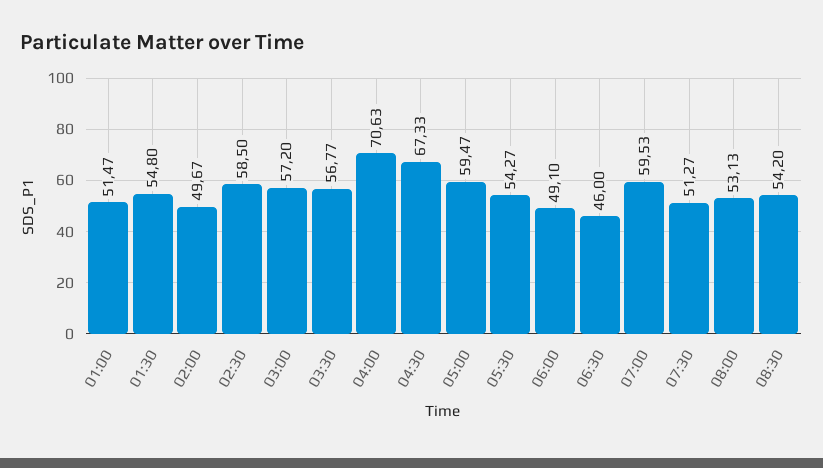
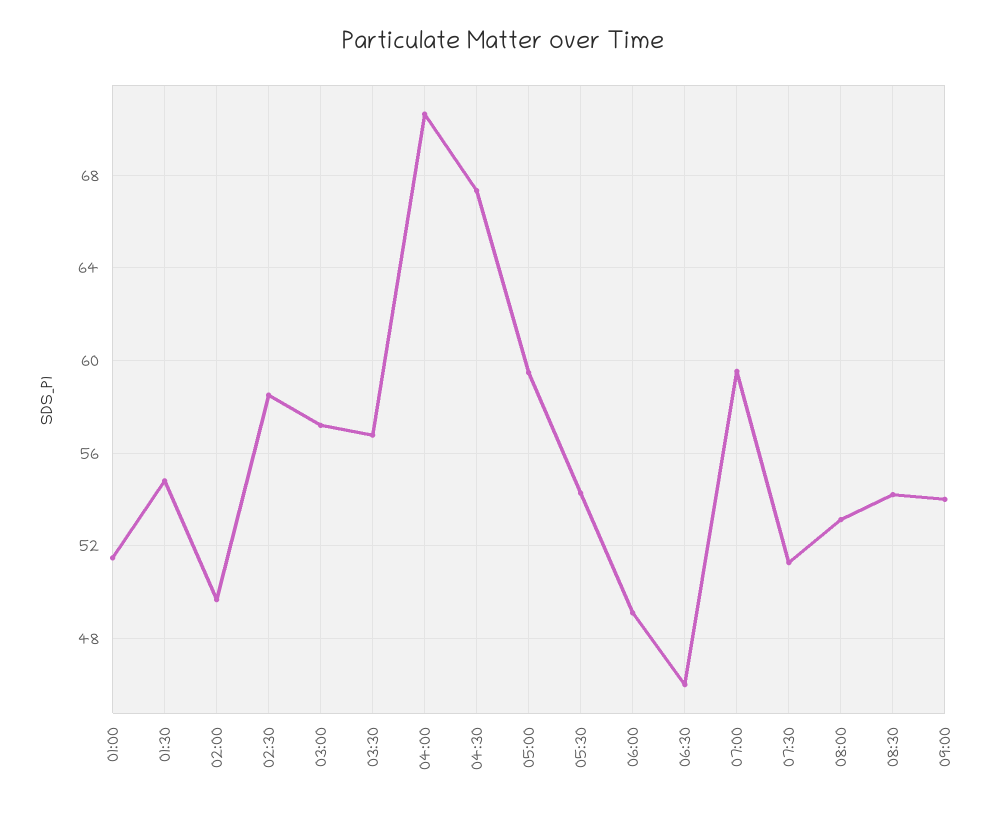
09:00: none -> 54

